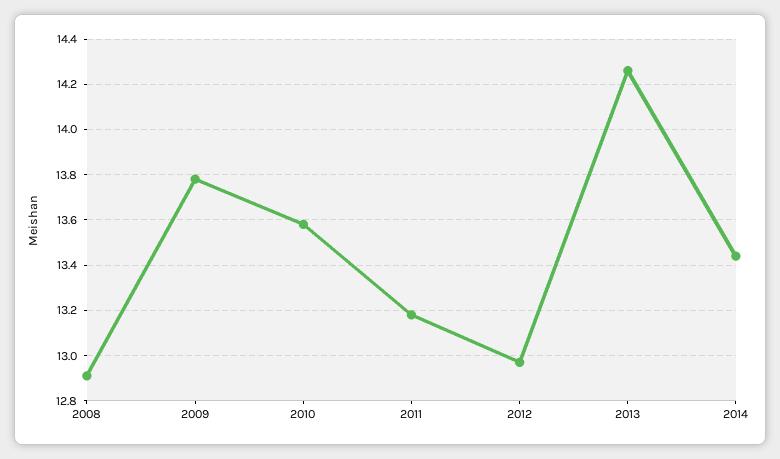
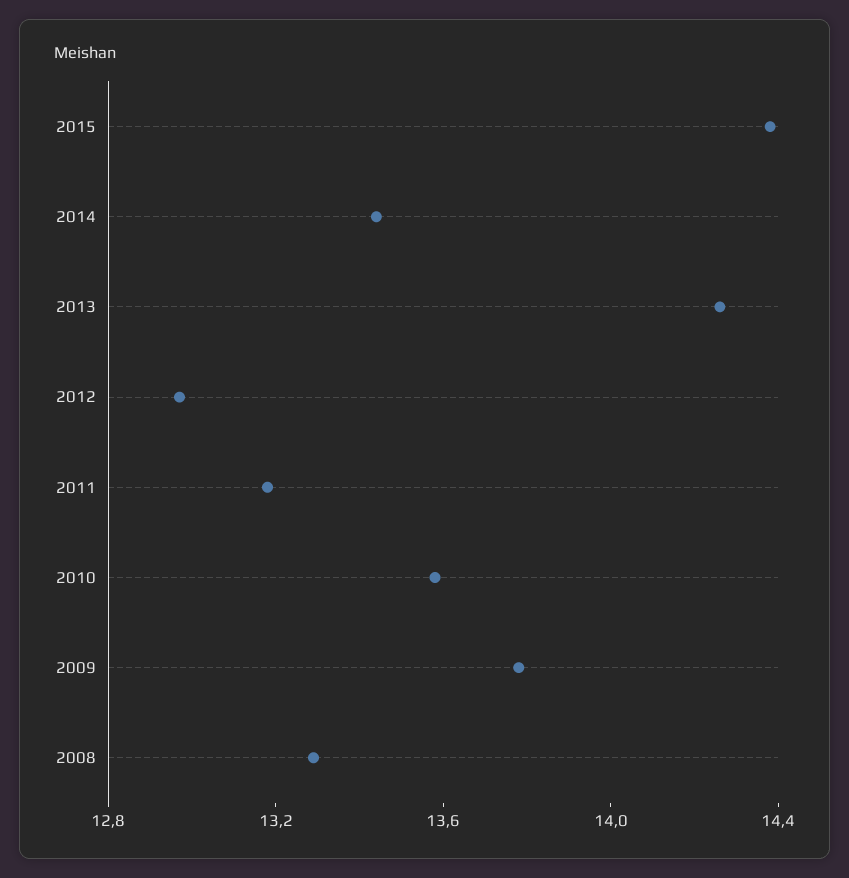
2008: 12.9 -> 13.3
2015: none -> 14.4

